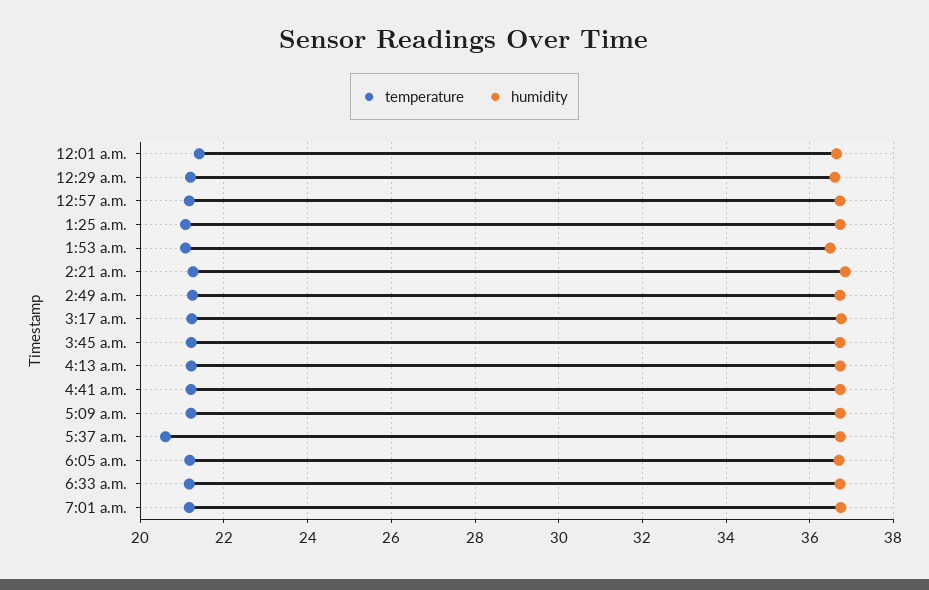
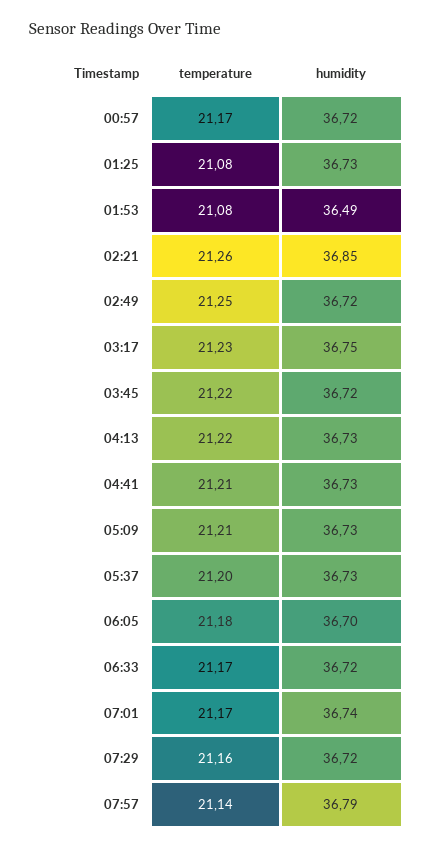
temperature, 12:01 a.m.: 21.4 -> none
humidity, 12:01 a.m.: 36.6 -> none
temperature, 12:29 a.m.: 21.2 -> none
humidity, 12:29 a.m.: 36.6 -> none
temperature, 5:37 a.m.: 20.6 -> 21.2
temperature, 07:29: none -> 21.16
humidity, 07:29: none -> 36.72
temperature, 07:57: none -> 21.14
humidity, 07:57: none -> 36.79

